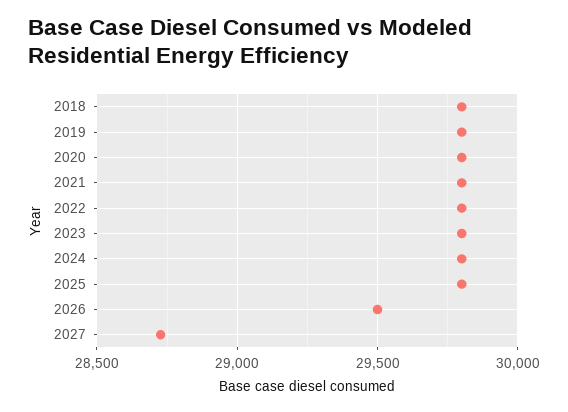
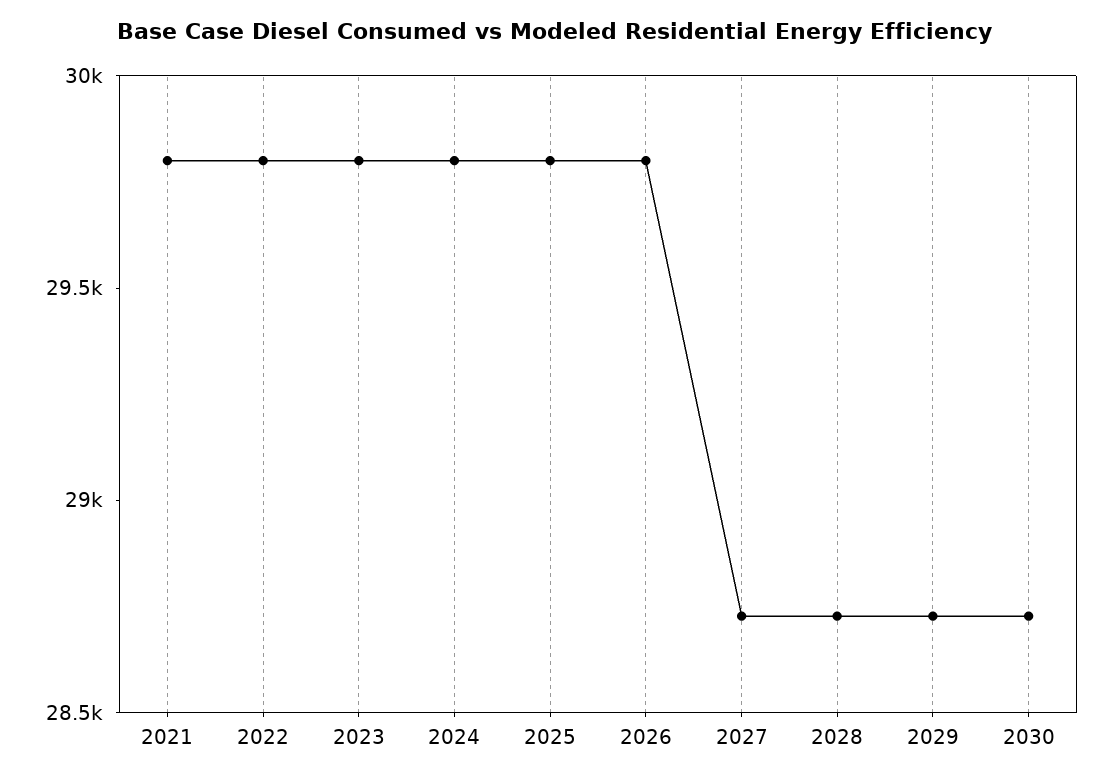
2018: 29800 -> none
2019: 29800 -> none
2020: 29800 -> none
2026: 29500 -> 29800
2028: none -> 28700
2029: none -> 28700
2030: none -> 28700

